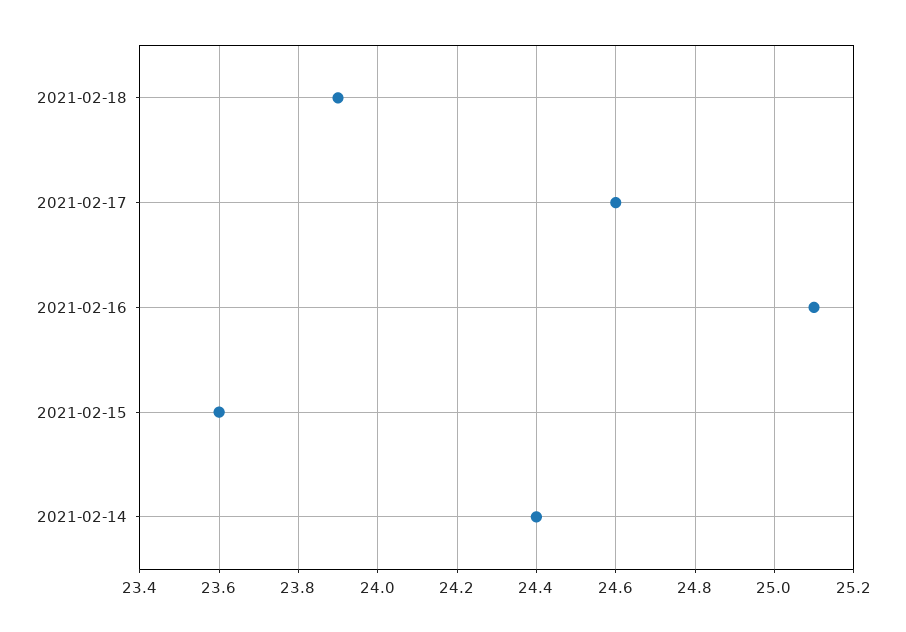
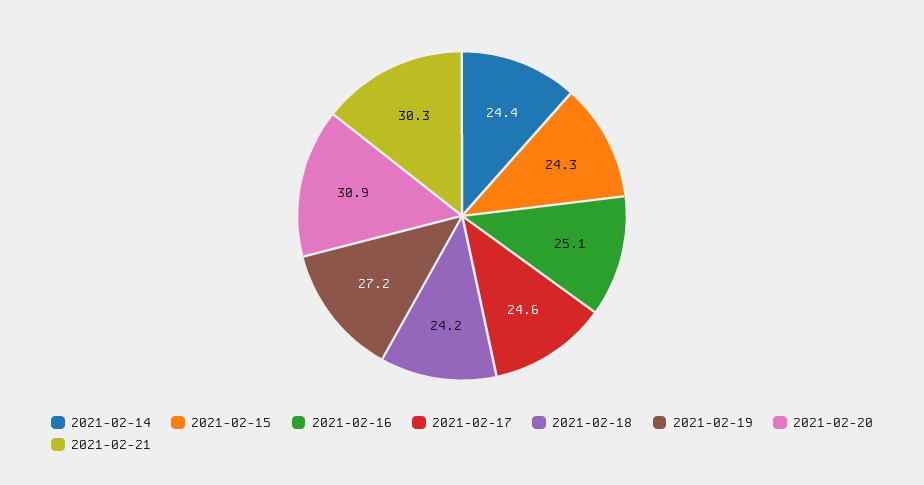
2021-02-18: 23.9 -> 24.2
2021-02-15: 23.6 -> 24.3
2021-02-19: none -> 27.2
2021-02-20: none -> 30.9
2021-02-21: none -> 30.3

